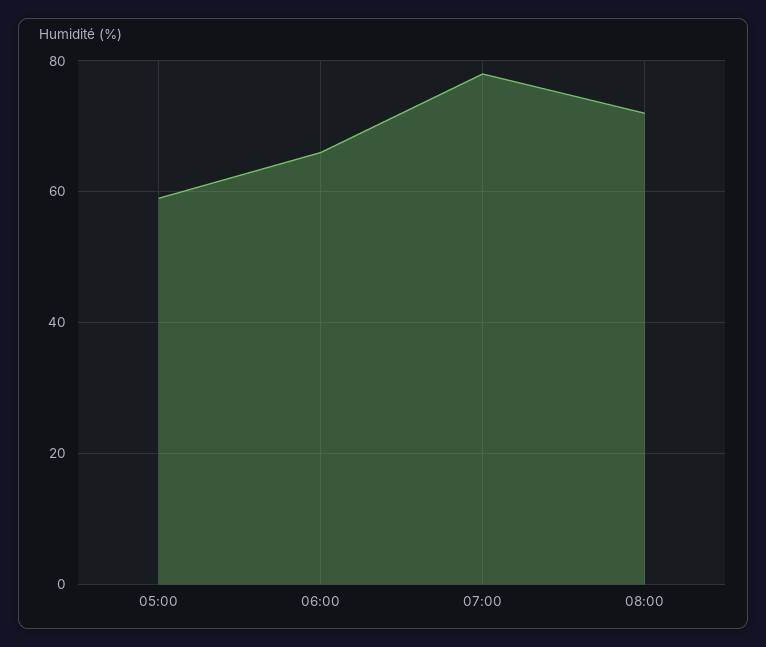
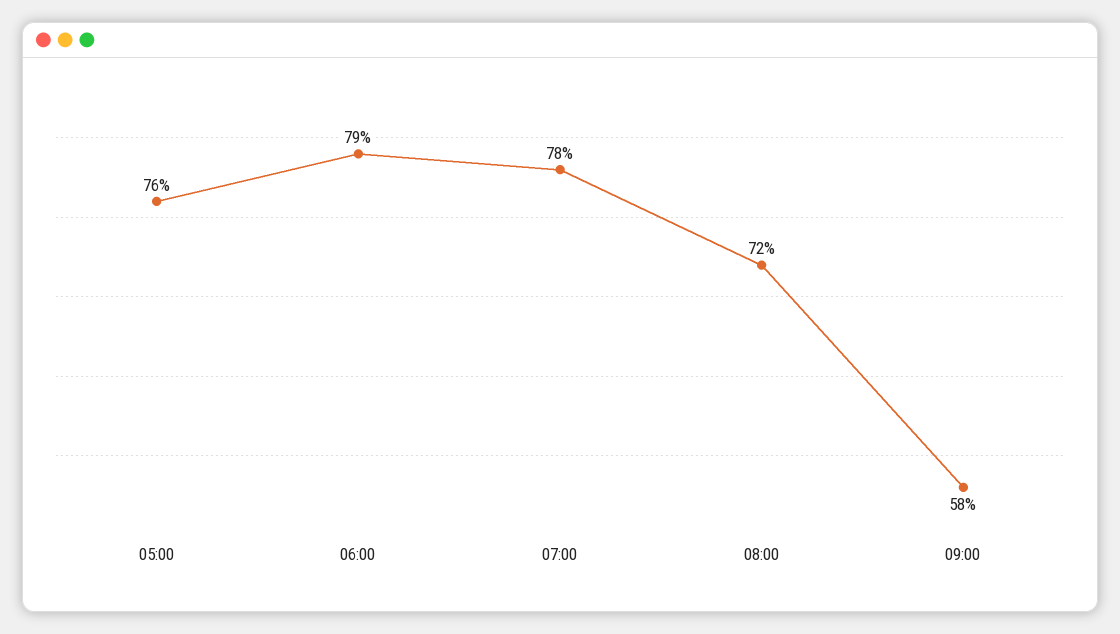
05:00: 60 -> 76
06:00: 65 -> 79
09:00: none -> 58

